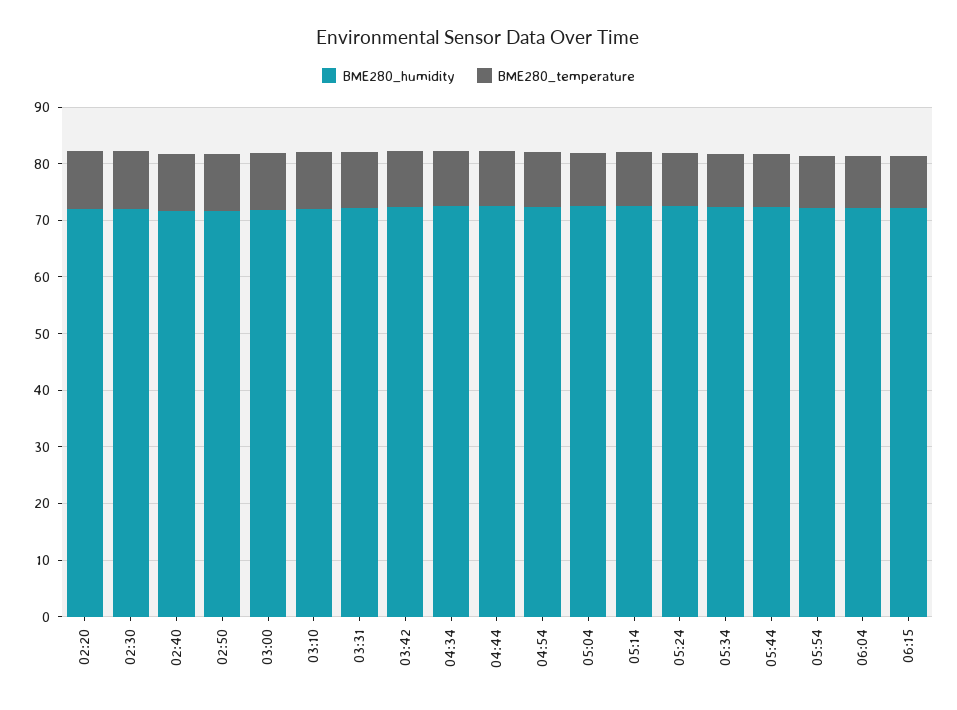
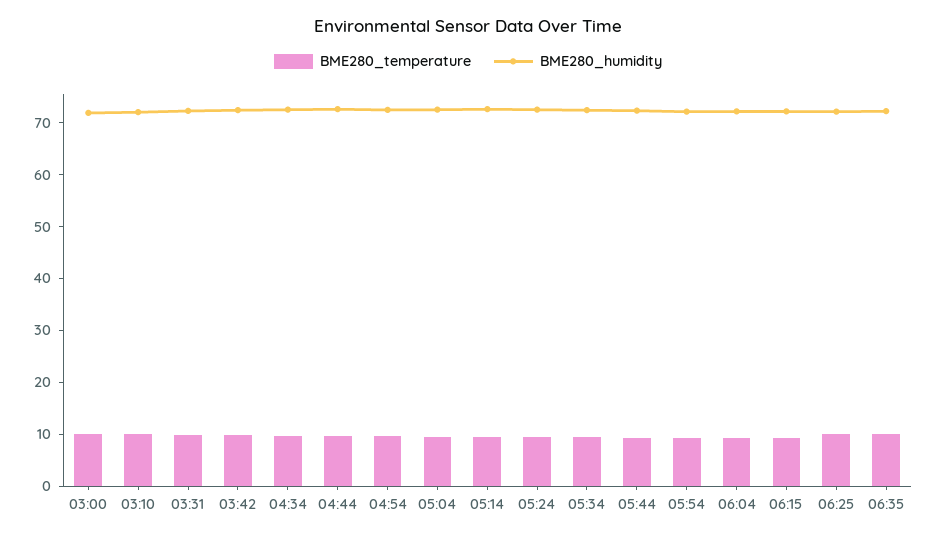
BME280_humidity, 02:20: 72 -> none
BME280_temperature, 02:20: 10 -> none
BME280_humidity, 02:30: 72 -> none
BME280_temperature, 02:30: 10 -> none
BME280_humidity, 02:40: 72 -> none
BME280_temperature, 02:40: 10 -> none
BME280_humidity, 02:50: 72 -> none
BME280_temperature, 02:50: 10 -> none
BME280_temperature, 06:25: none -> 10
BME280_humidity, 06:25: none -> 72
BME280_temperature, 06:35: none -> 10
BME280_humidity, 06:35: none -> 72

